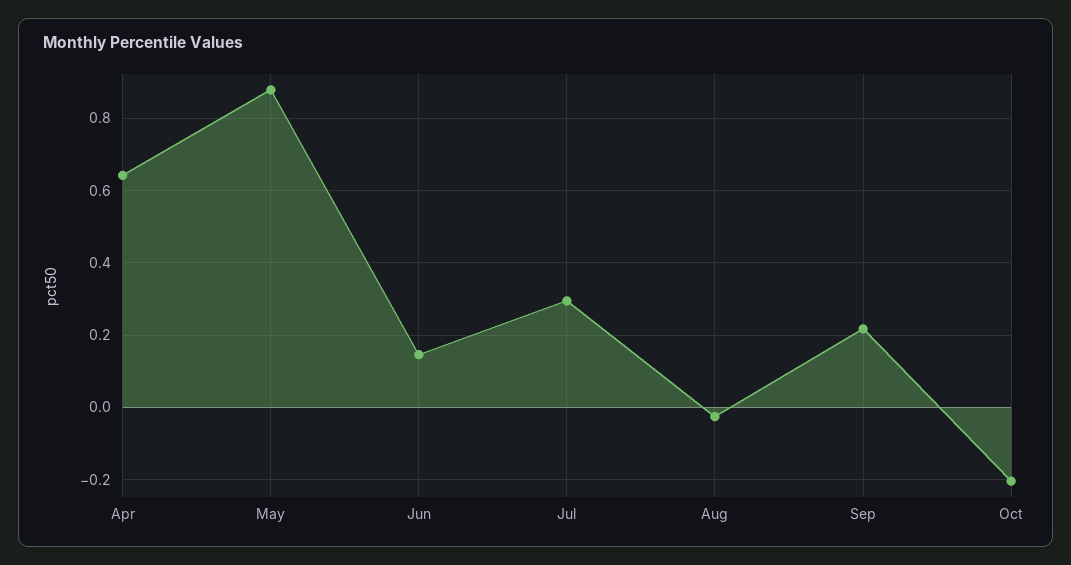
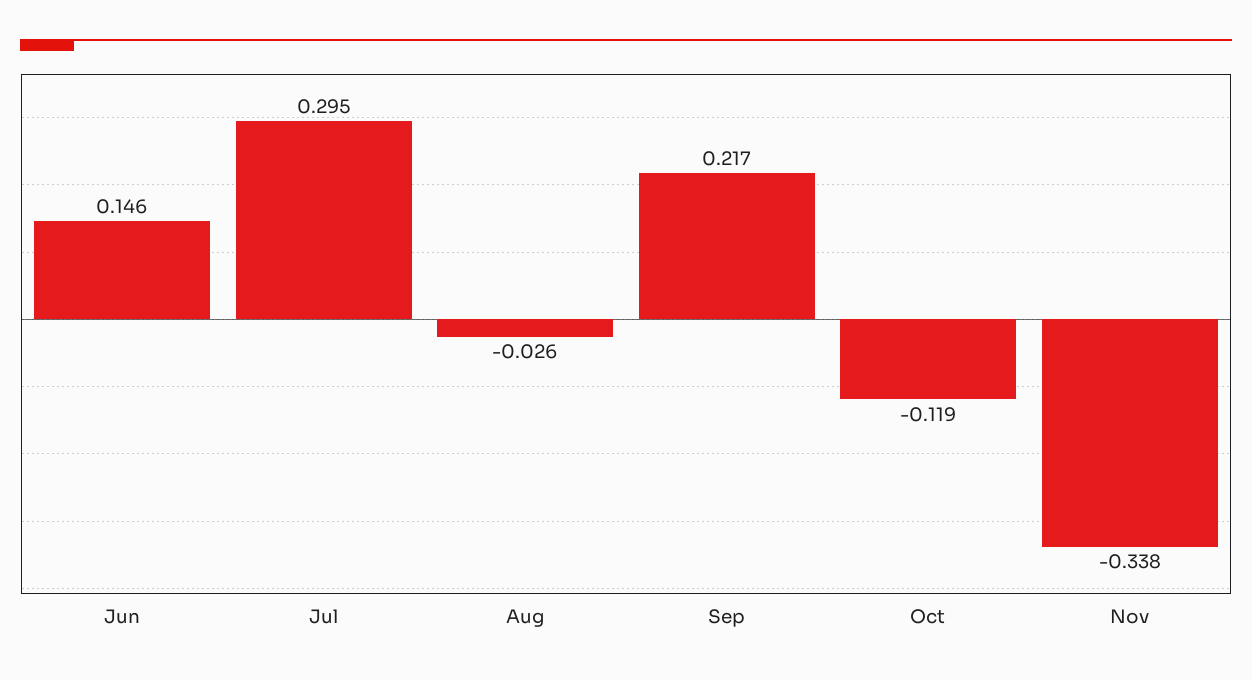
Apr: 0.64 -> none
May: 0.88 -> none
Oct: -0.2 -> -0.119
Nov: none -> -0.338

